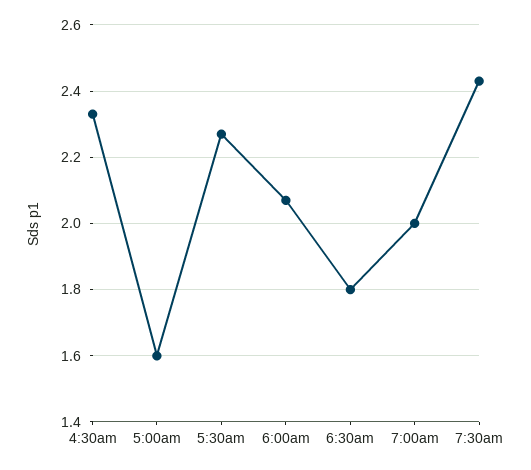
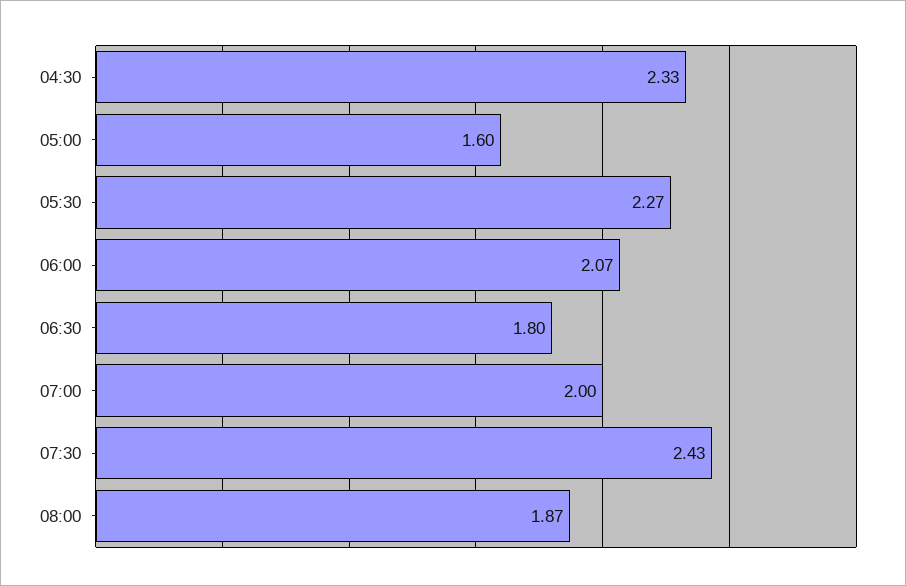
08:00: none -> 1.87

